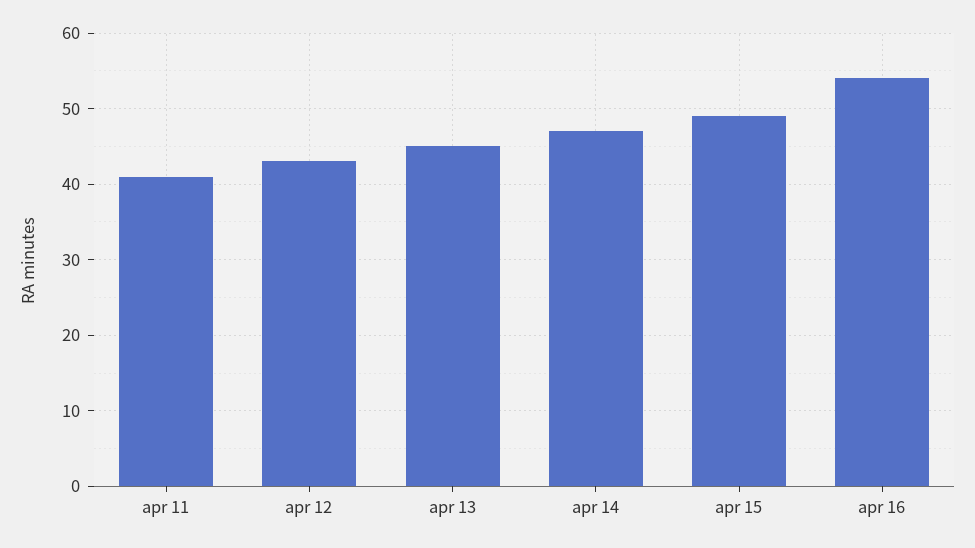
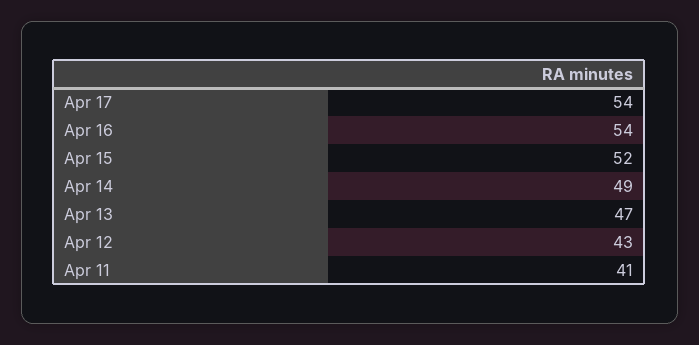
apr 13: 45 -> 47
apr 14: 47 -> 49
apr 15: 49 -> 52
Apr 17: none -> 54

